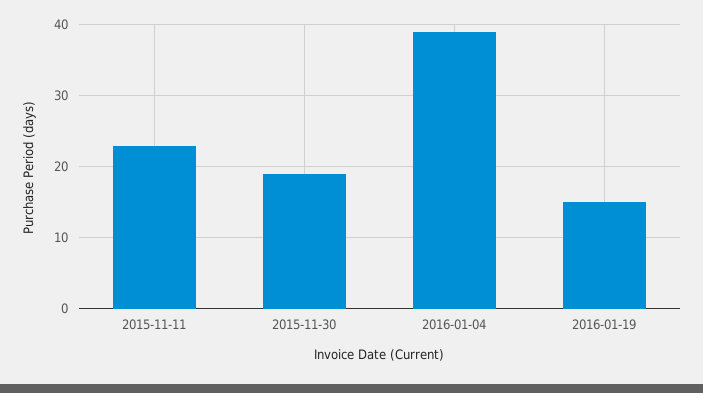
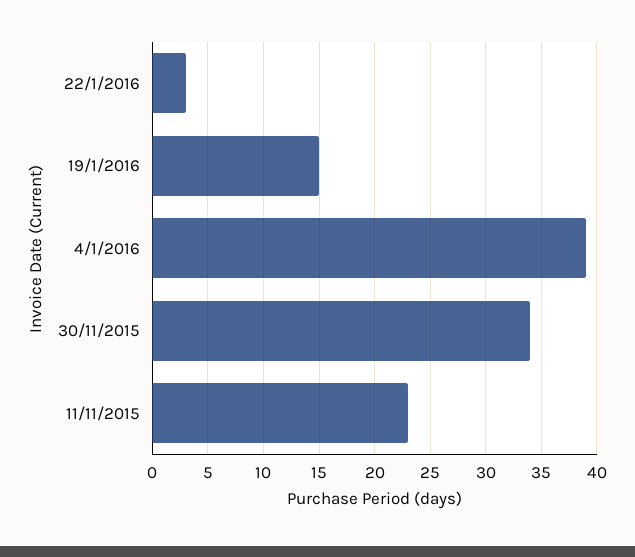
2015-11-30: 19 -> 34
22/1/2016: none -> 3

